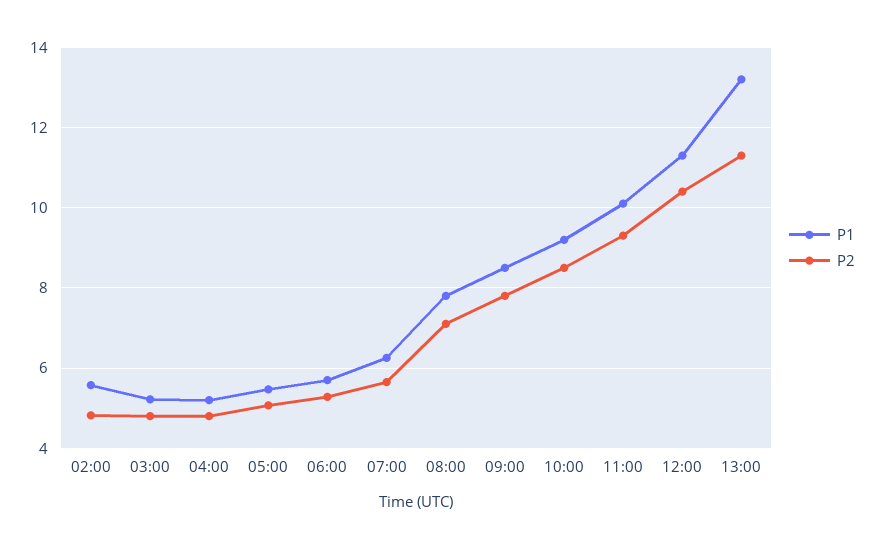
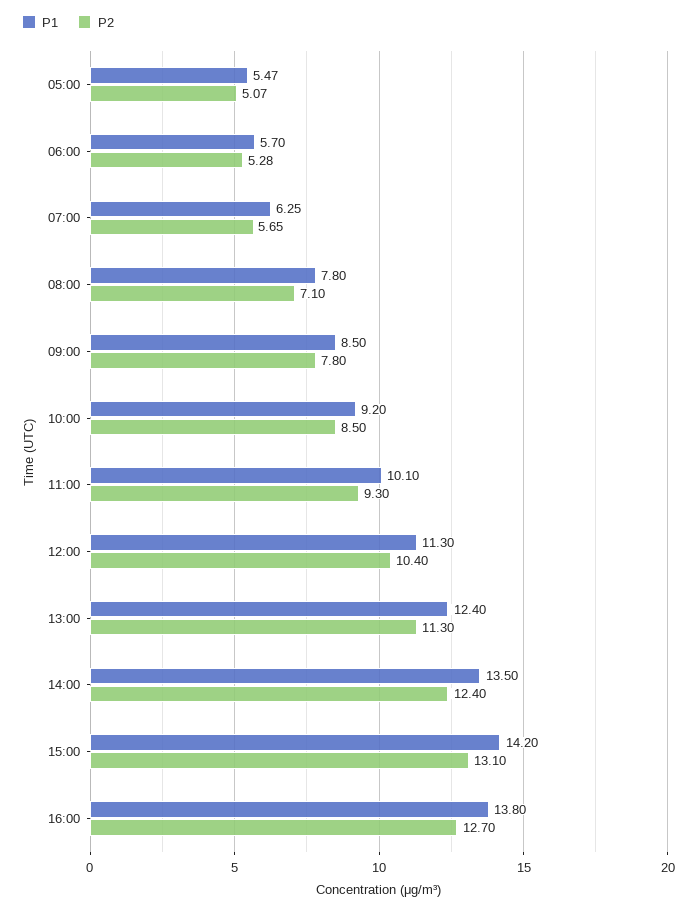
P1, 02:00: 5.6 -> none
P2, 02:00: 4.8 -> none
P1, 03:00: 5.2 -> none
P2, 03:00: 4.8 -> none
P1, 04:00: 5.2 -> none
P2, 04:00: 4.8 -> none
P1, 13:00: 13.2 -> 12.4
P1, 14:00: none -> 13.5
P2, 14:00: none -> 12.4
P1, 15:00: none -> 14.2
P2, 15:00: none -> 13.1
P1, 16:00: none -> 13.8
P2, 16:00: none -> 12.7

